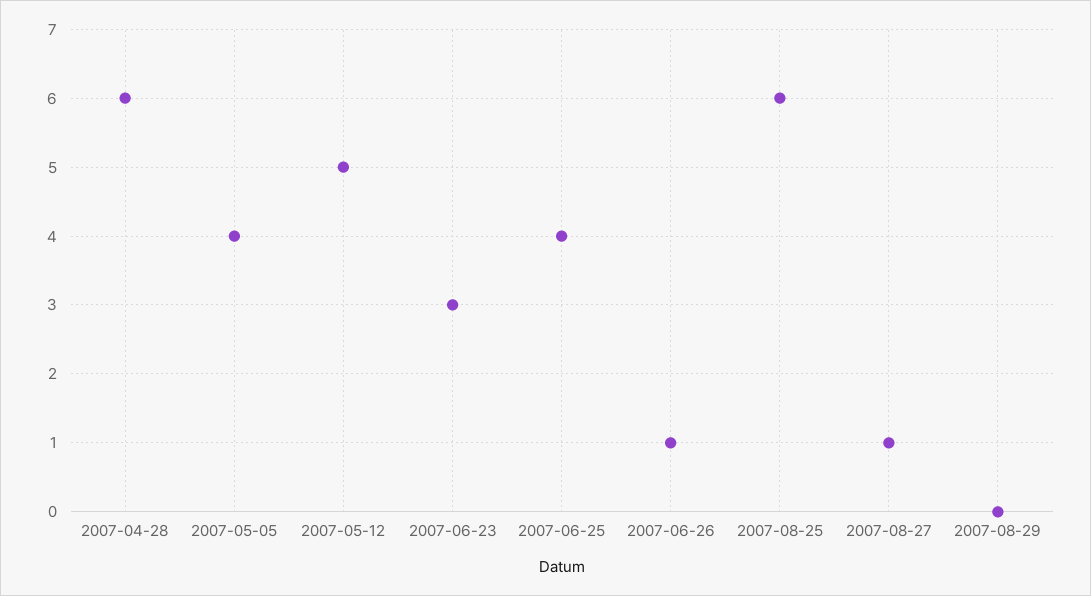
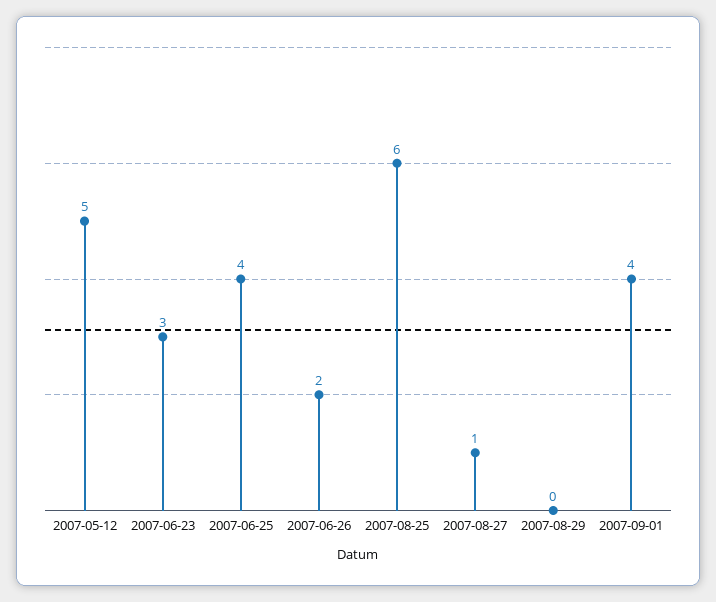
2007-04-28: 6 -> none
2007-05-05: 4 -> none
2007-06-26: 1 -> 2
2007-09-01: none -> 4

